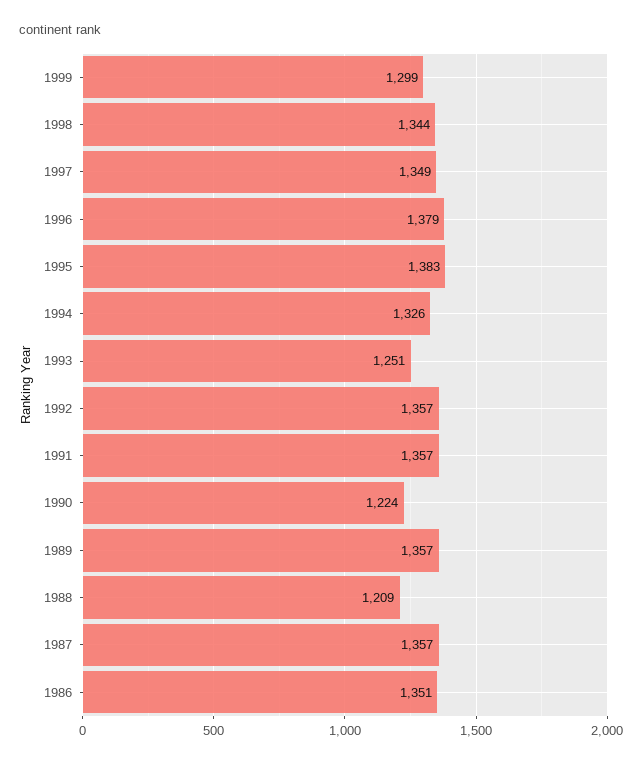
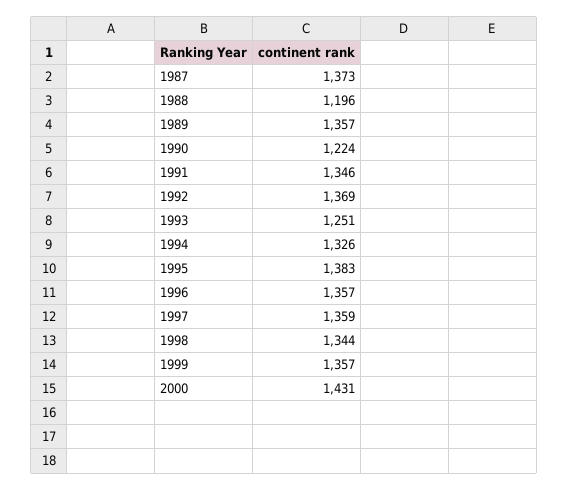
1999: 1299 -> 1357
1997: 1349 -> 1359
1996: 1379 -> 1357
1992: 1357 -> 1369
1991: 1357 -> 1346
1988: 1209 -> 1196
1987: 1357 -> 1373
1986: 1351 -> none
2000: none -> 1431

